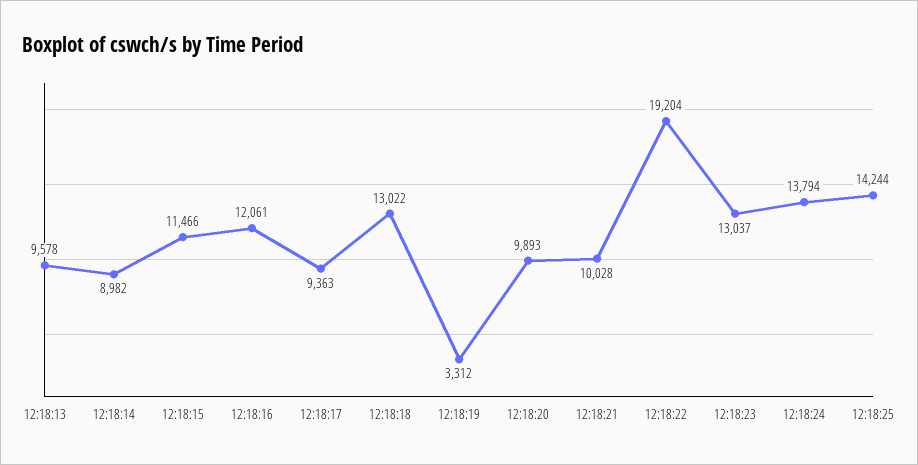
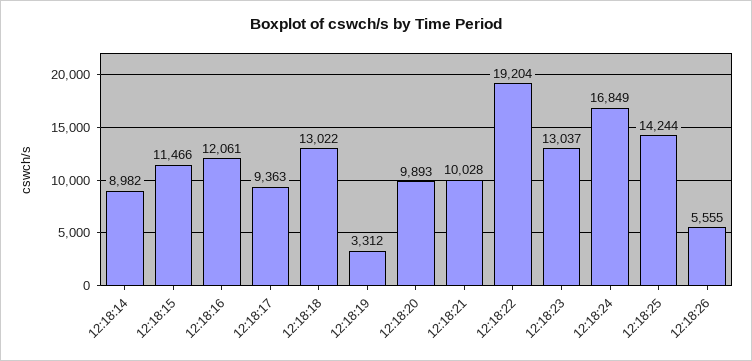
12:18:13: 9578 -> none
12:18:24: 13794 -> 16849
12:18:26: none -> 5555

